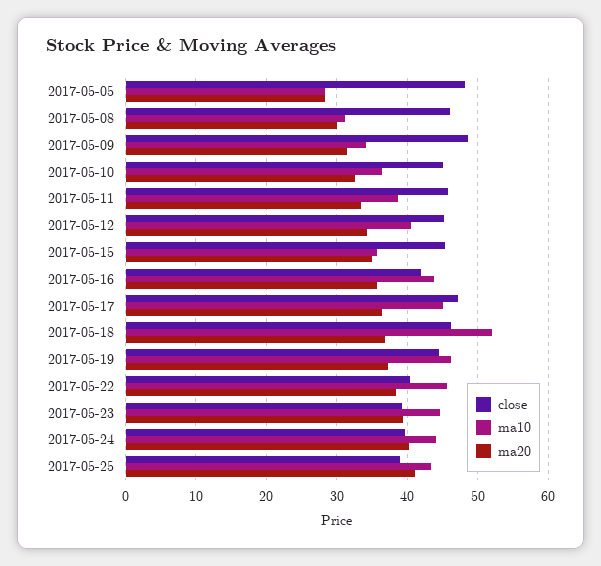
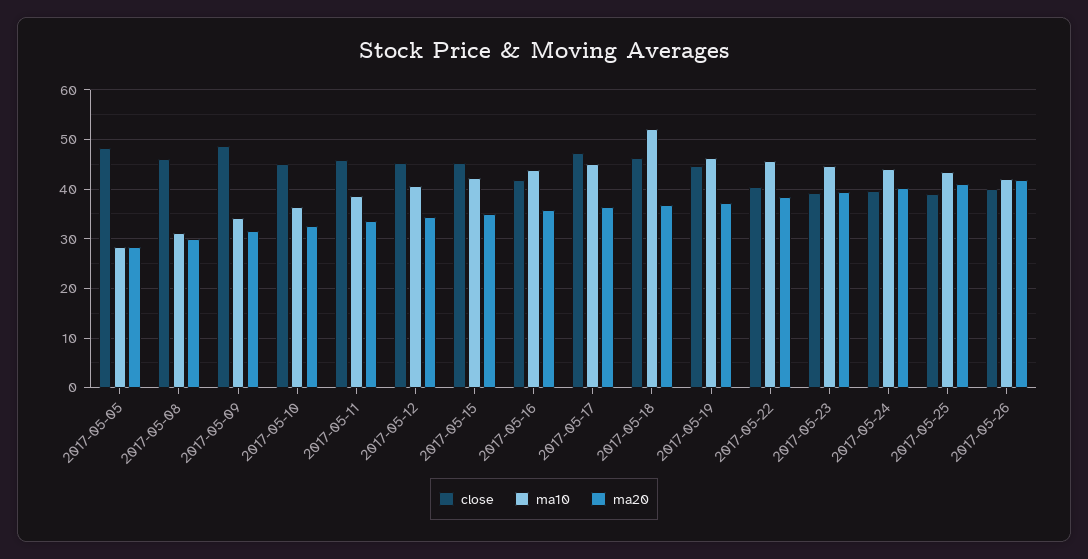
ma10, 2017-05-15: 36 -> 42
close, 2017-05-26: none -> 40
ma10, 2017-05-26: none -> 42
ma20, 2017-05-26: none -> 42

